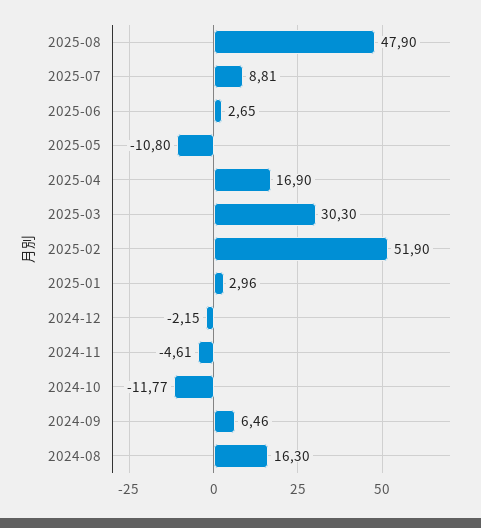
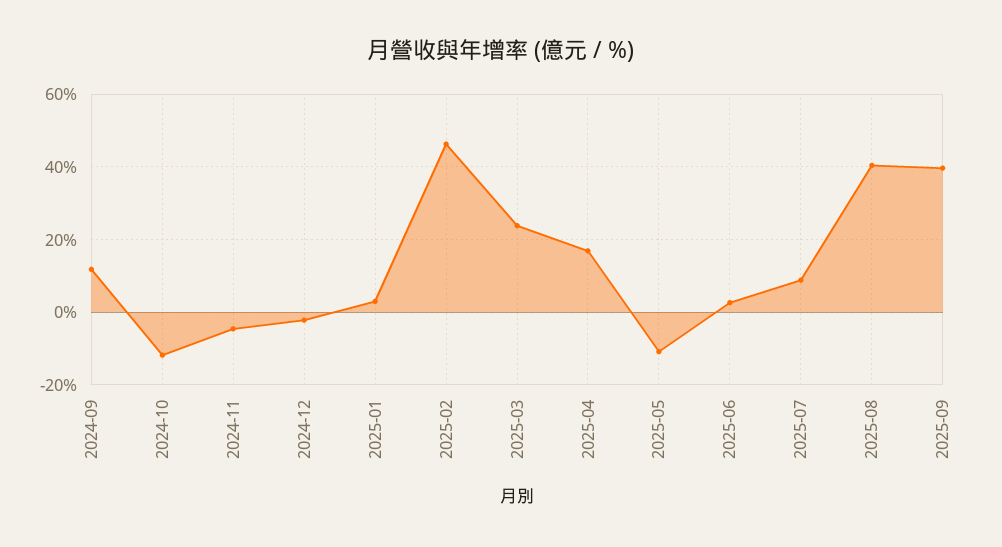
2025-08: 47.9 -> 40
2025-03: 30.3 -> 24
2025-02: 51.9 -> 46
2024-09: 6.46 -> 12
2024-08: 16.3 -> none
2025-09: none -> 40

